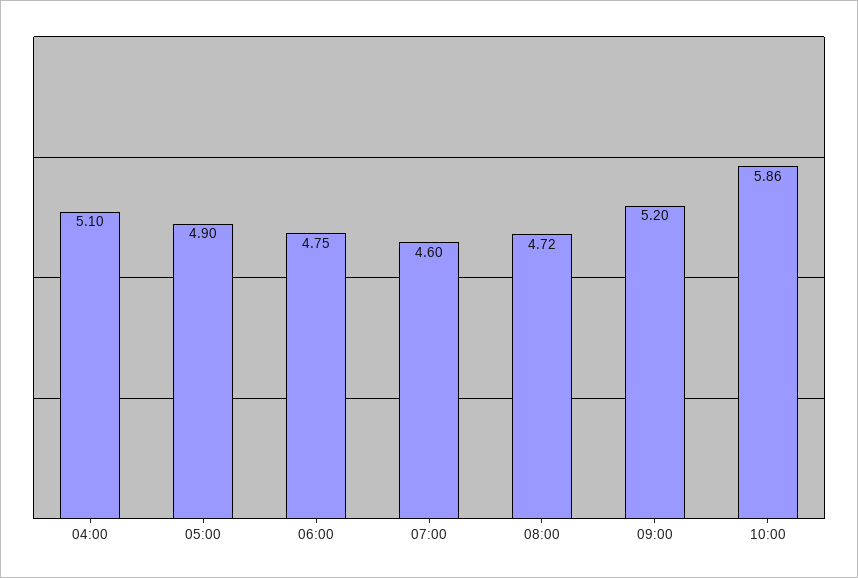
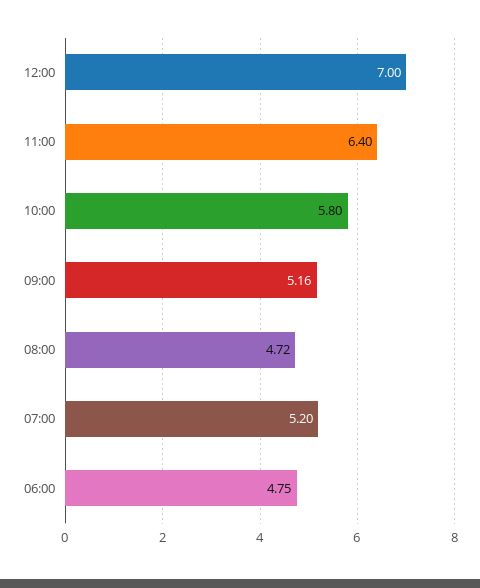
04:00: 5.1 -> none
05:00: 4.9 -> none
07:00: 4.6 -> 5.2
09:00: 5.2 -> 5.16
10:00: 5.86 -> 5.8
12:00: none -> 7
11:00: none -> 6.4

